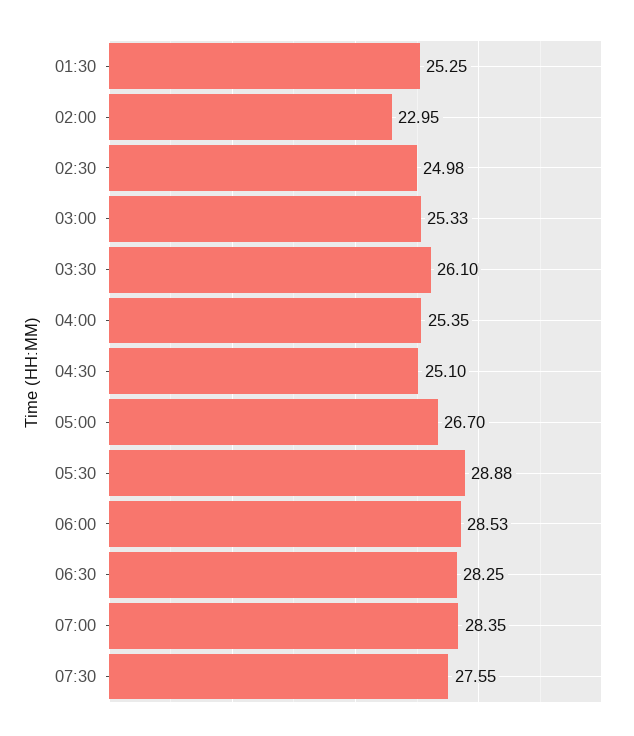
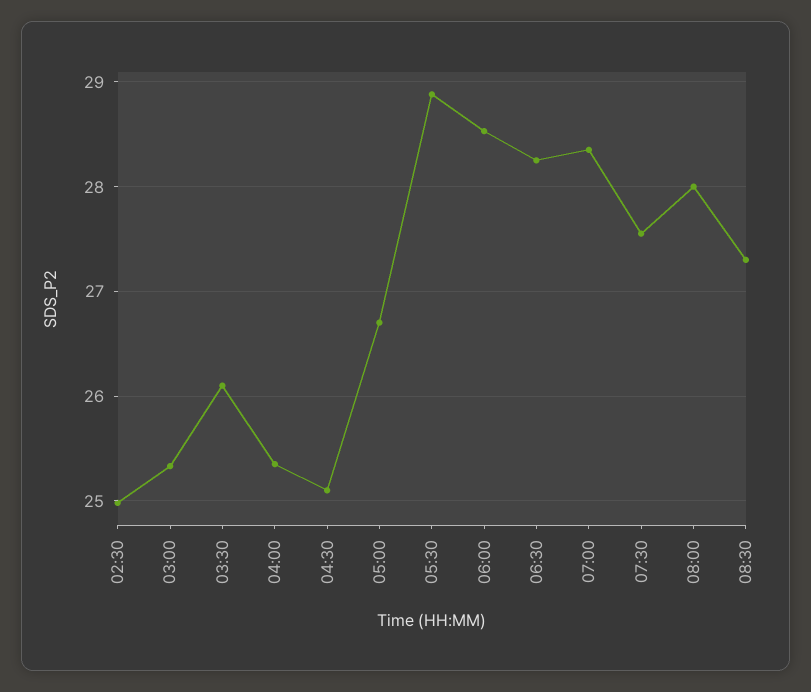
01:30: 25.25 -> none
02:00: 22.95 -> none
08:00: none -> 28
08:30: none -> 27.3

